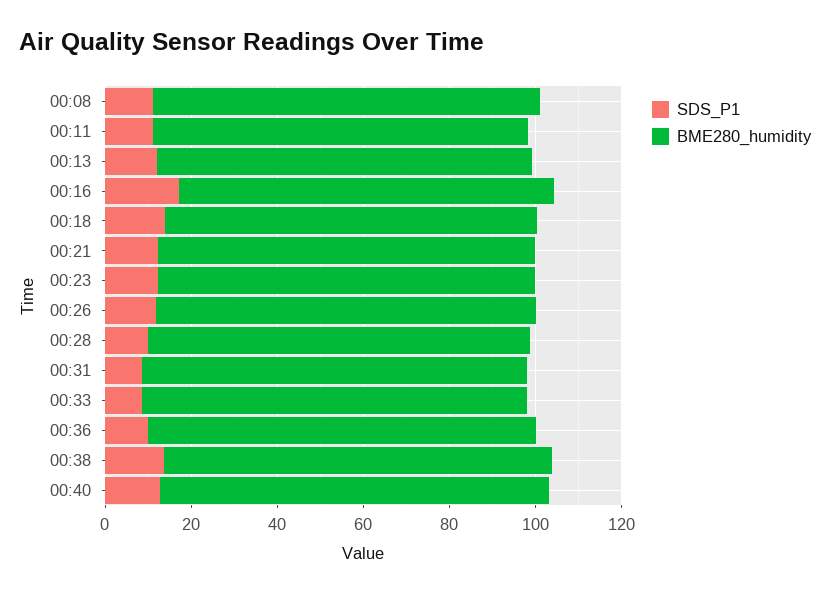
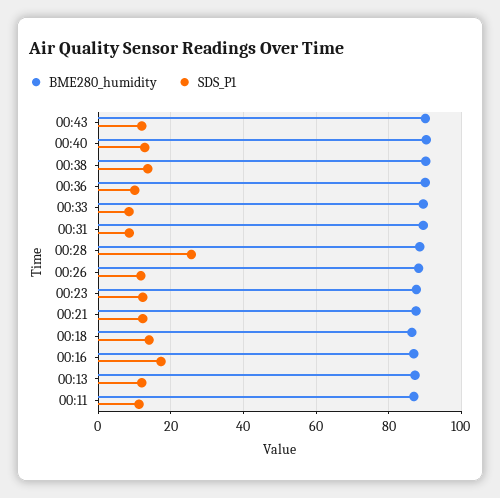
SDS_P1, 00:08: 10 -> none
BME280_humidity, 00:08: 90 -> none
SDS_P1, 00:28: 10 -> 26
BME280_humidity, 00:43: none -> 90
SDS_P1, 00:43: none -> 12

